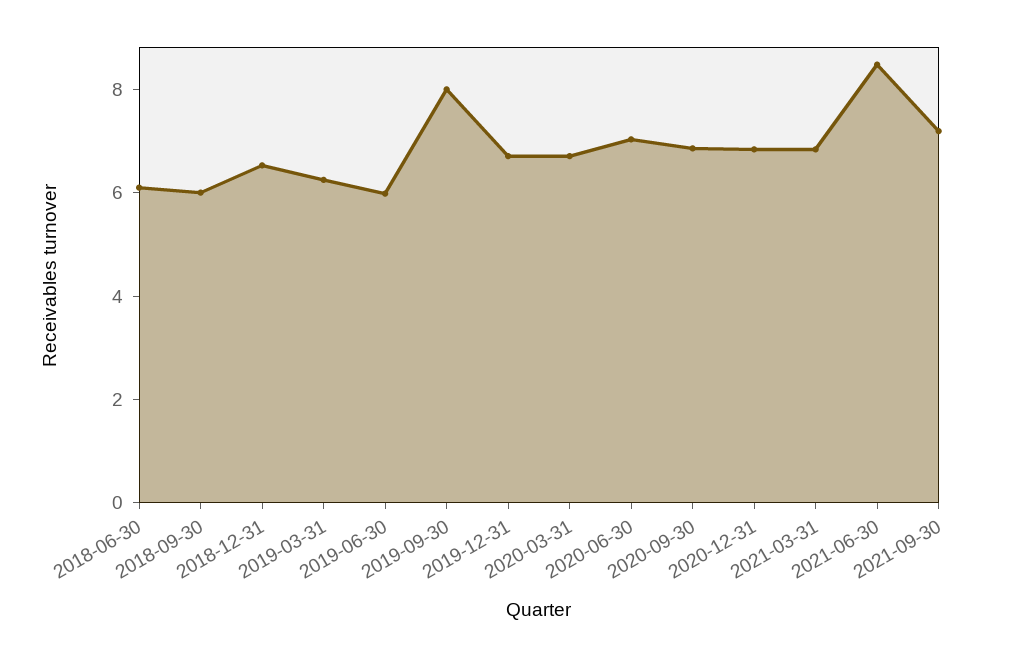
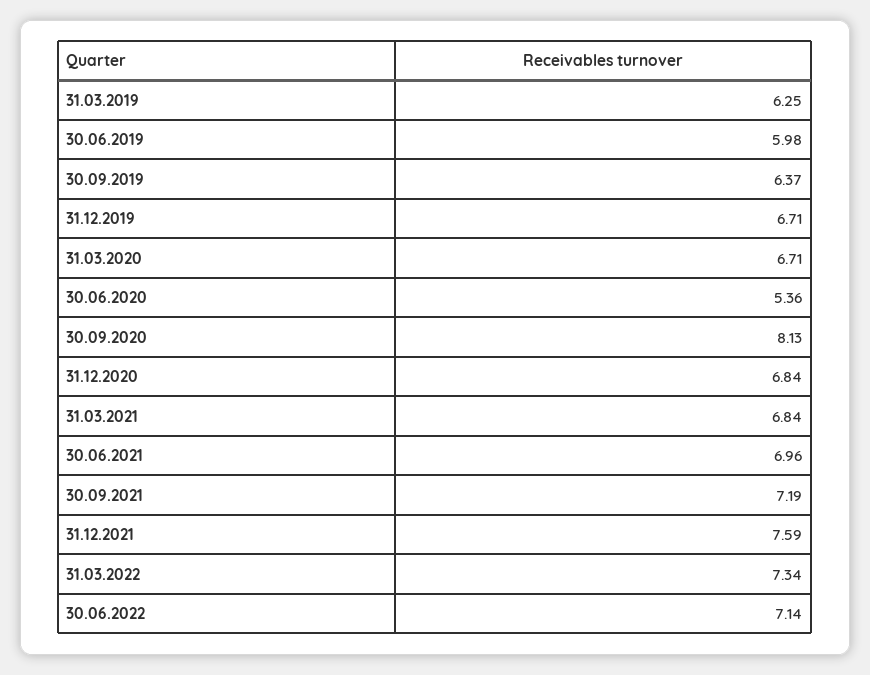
2018-06-30: 6 -> none
2018-09-30: 6 -> none
2018-12-31: 6.5 -> none
2019-09-30: 8 -> 6.37
2020-06-30: 7 -> 5.36
2020-09-30: 7 -> 8.13
2021-06-30: 8.5 -> 6.96
31.12.2021: none -> 7.59
31.03.2022: none -> 7.34
30.06.2022: none -> 7.14

